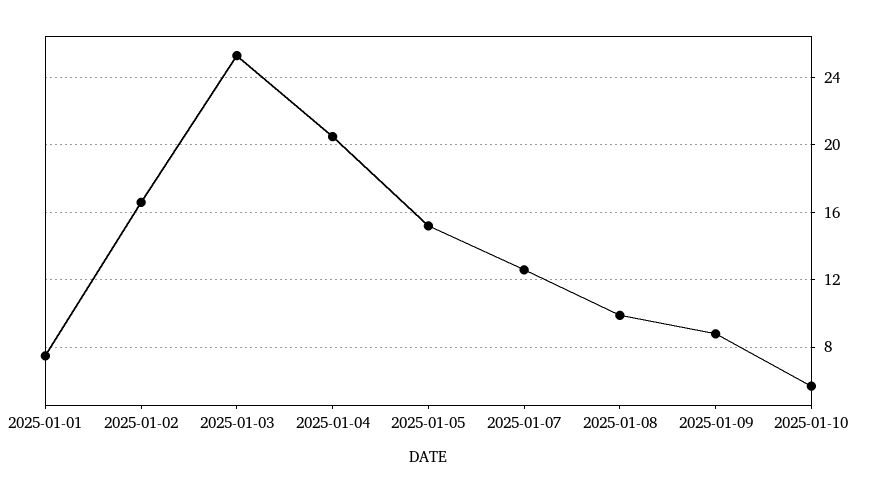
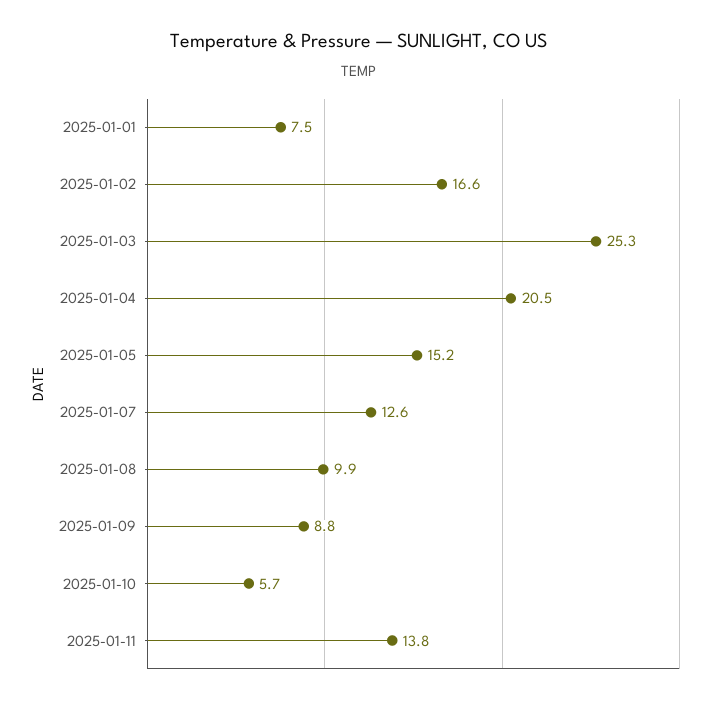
2025-01-11: none -> 13.8

